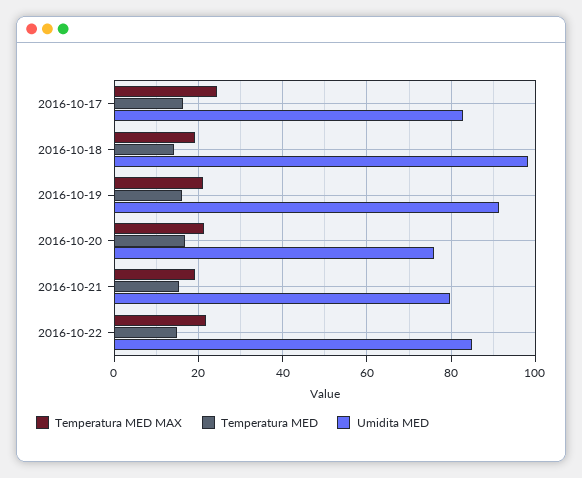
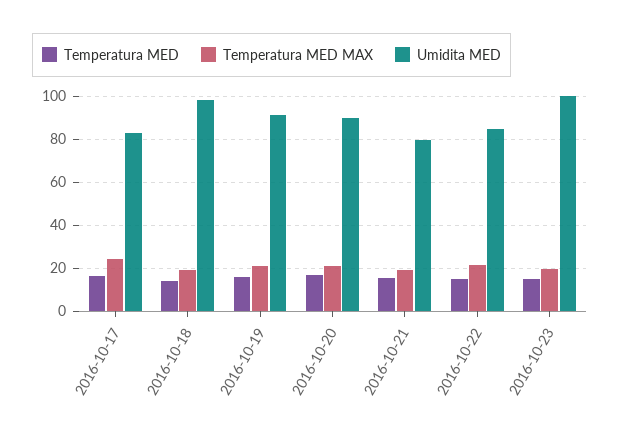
Umidita MED, 2016-10-20: 76 -> 90
Temperatura MED, 2016-10-23: none -> 15
Temperatura MED MAX, 2016-10-23: none -> 20
Umidita MED, 2016-10-23: none -> 100

